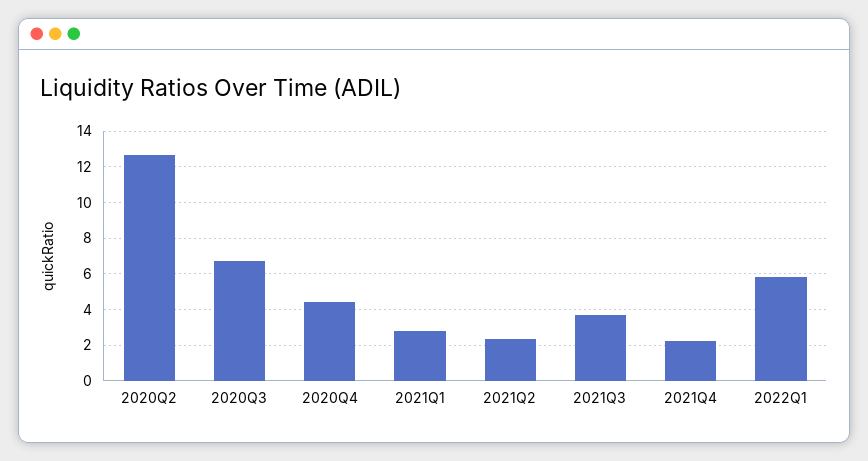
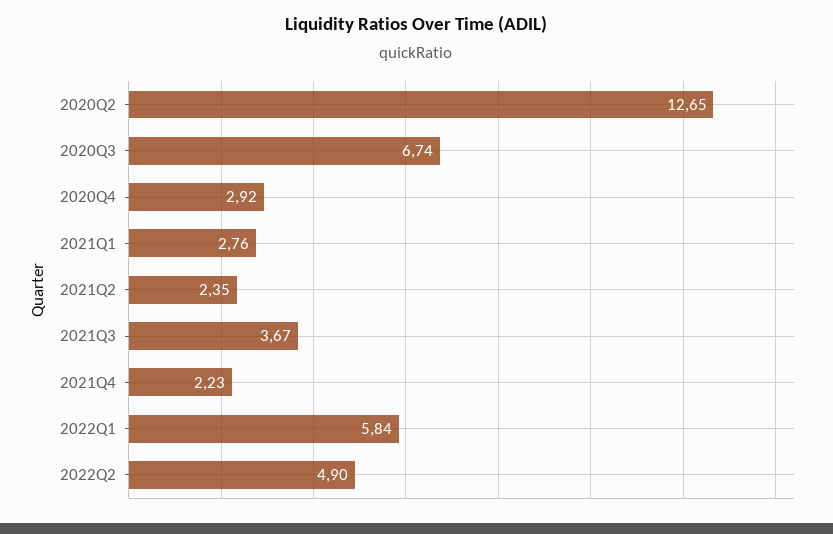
2020Q4: 4.5 -> 2.92
2022Q2: none -> 4.9

